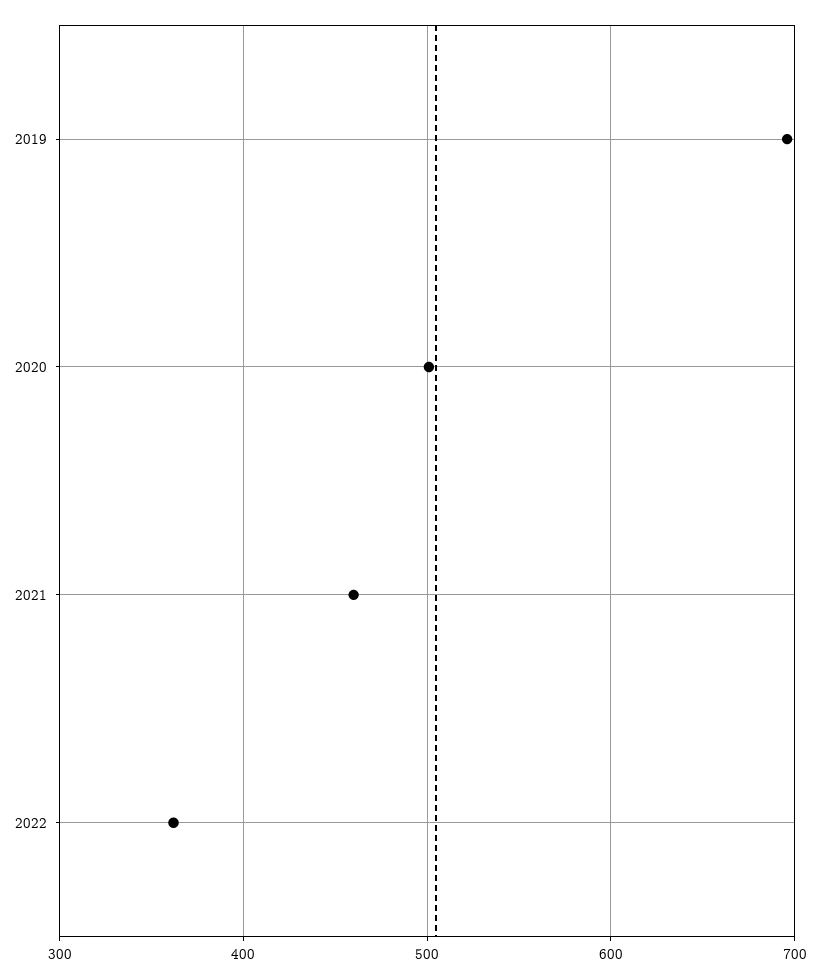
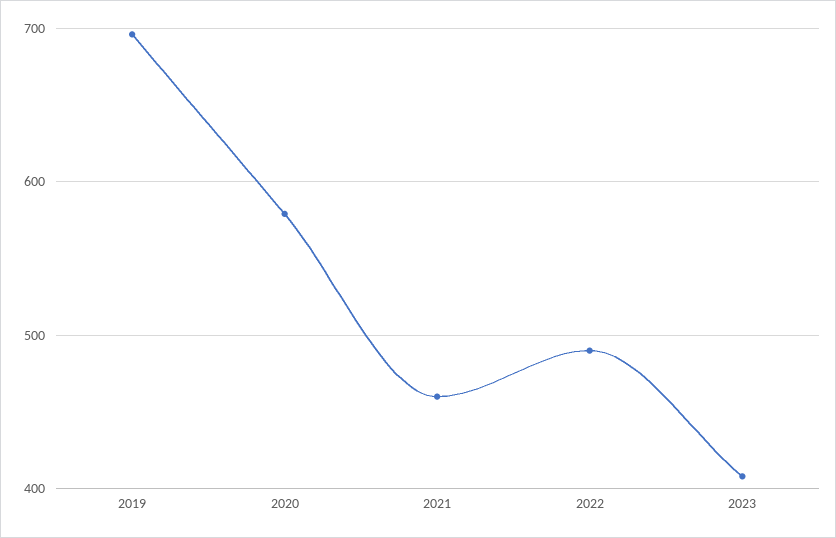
2020: 500 -> 580
2022: 360 -> 490
2023: none -> 410

